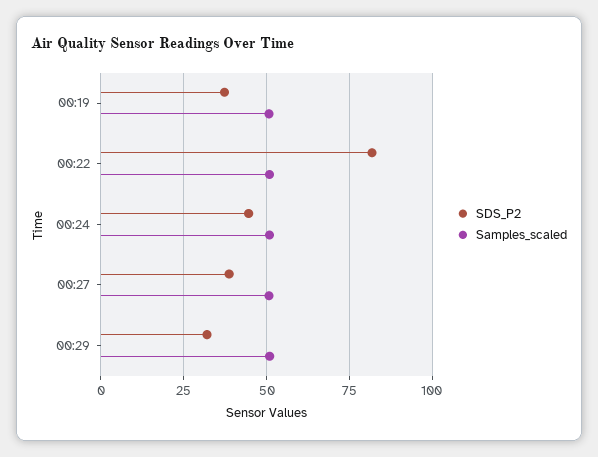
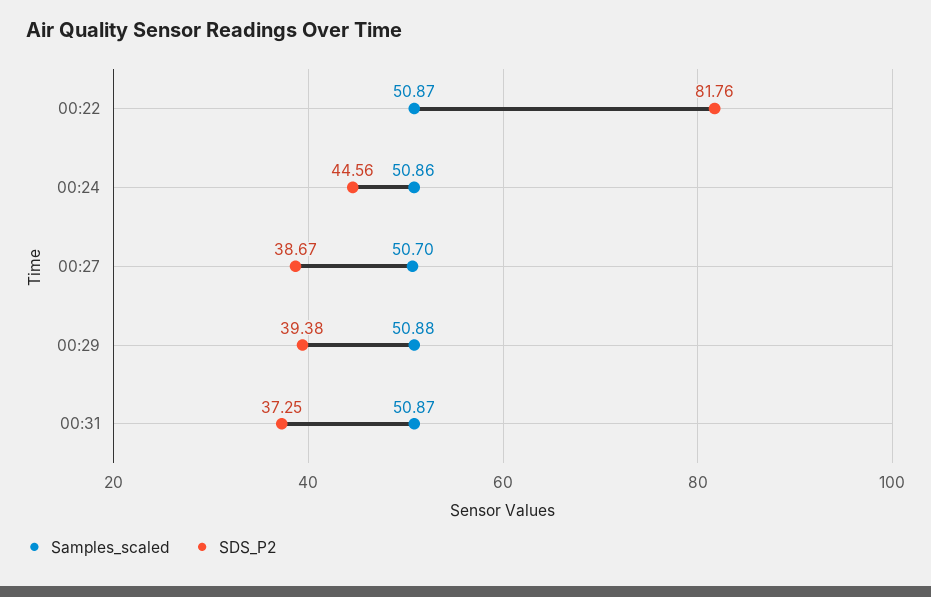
SDS_P2, 00:19: 37.5 -> none
Samples_scaled, 00:19: 50 -> none
SDS_P2, 00:29: 32.5 -> 39.38
Samples_scaled, 00:31: none -> 50.87
SDS_P2, 00:31: none -> 37.25

